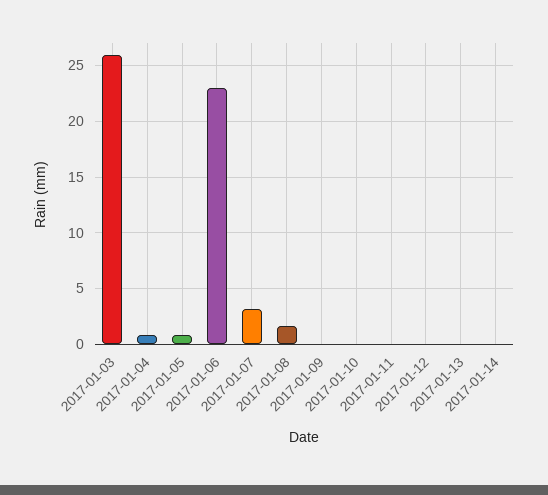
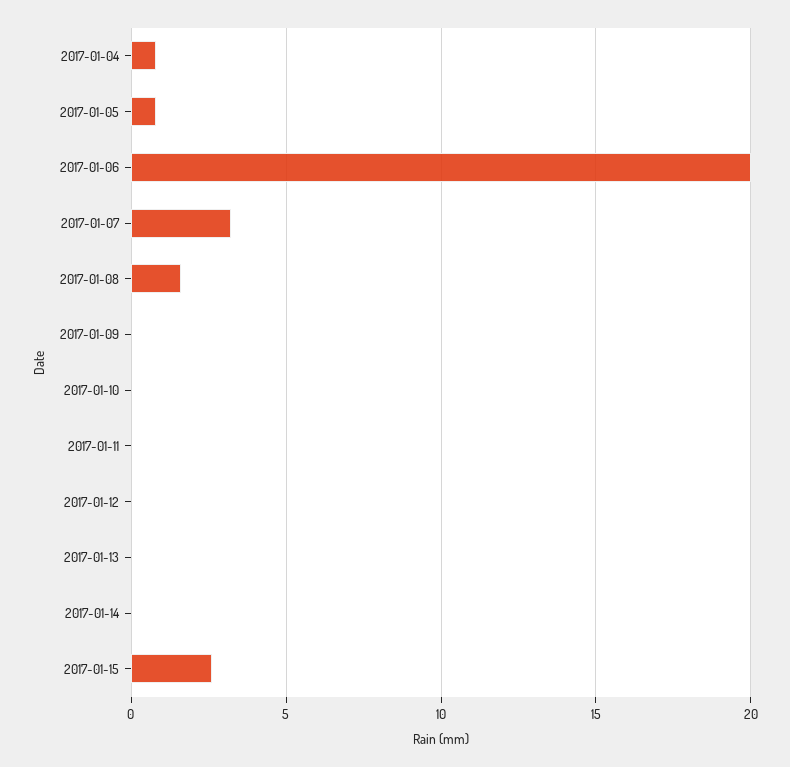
2017-01-03: 26 -> none
2017-01-06: 23 -> 20
2017-01-15: none -> 2.5

